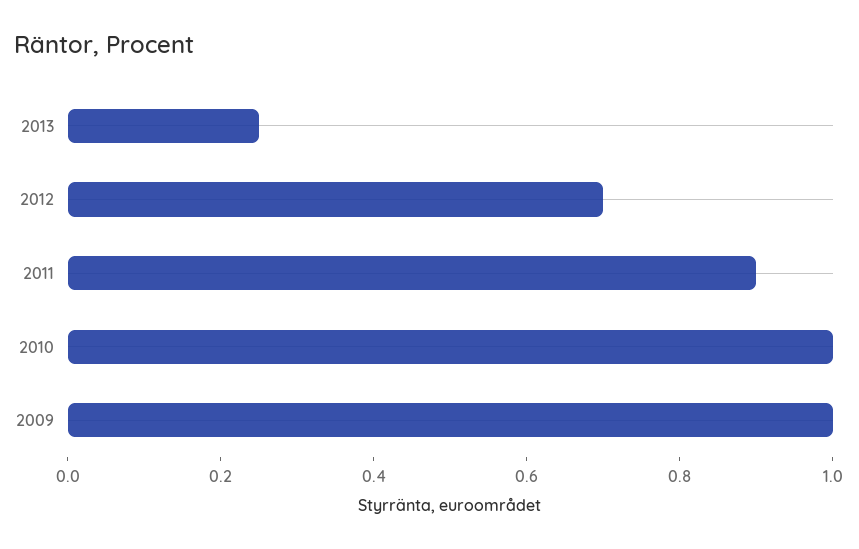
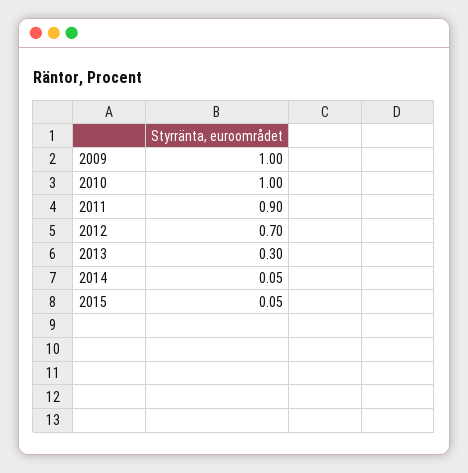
2013: 0.25 -> 0.3
2014: none -> 0.05
2015: none -> 0.05

